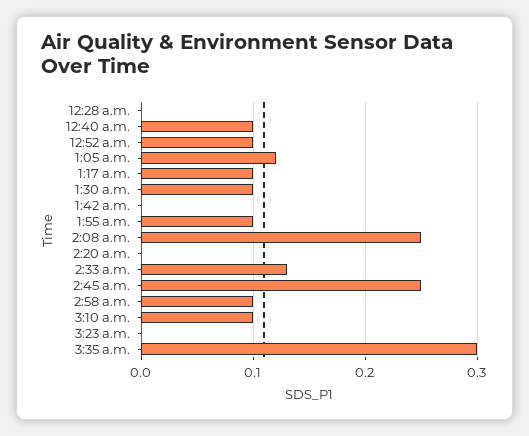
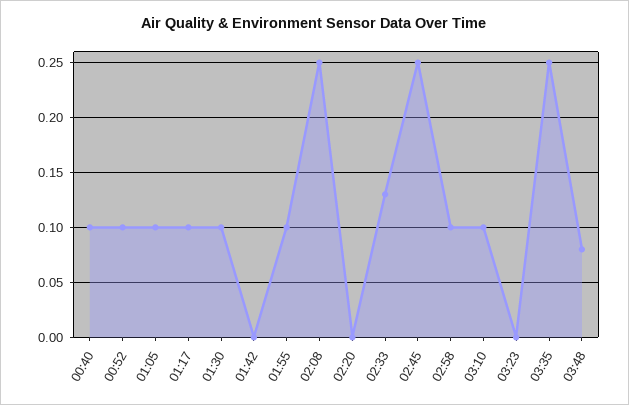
12:28 a.m.: 0 -> none
1:05 a.m.: 0.12 -> 0.1
3:35 a.m.: 0.3 -> 0.25
03:48: none -> 0.08

